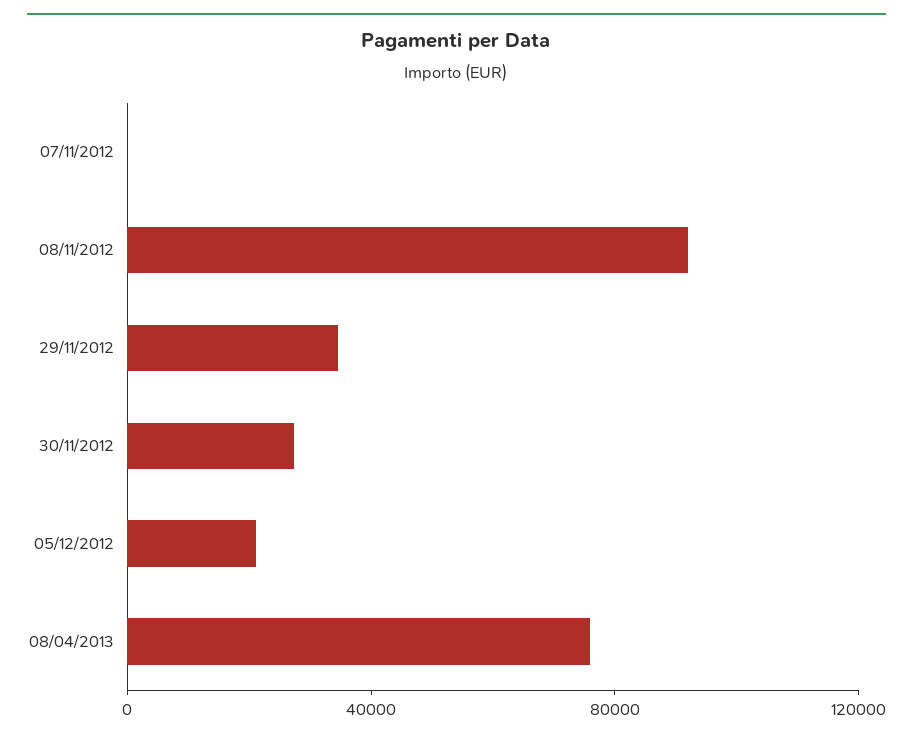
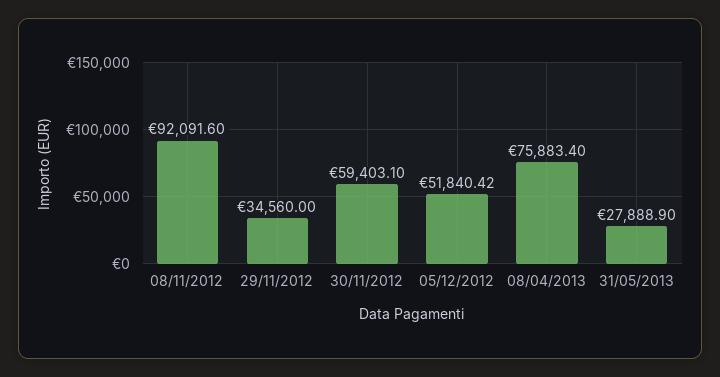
07/11/2012: 0 -> none
30/11/2012: 30000 -> 59403.1
05/12/2012: 20000 -> 51840.42
31/05/2013: none -> 27888.9

